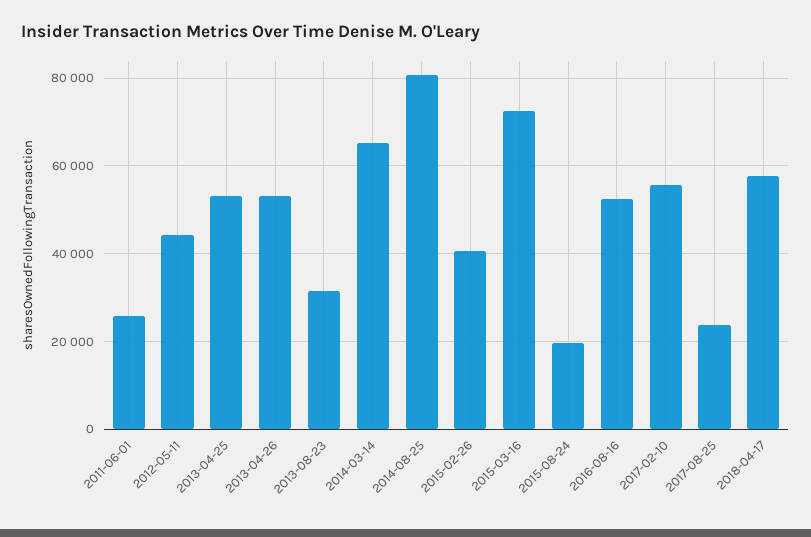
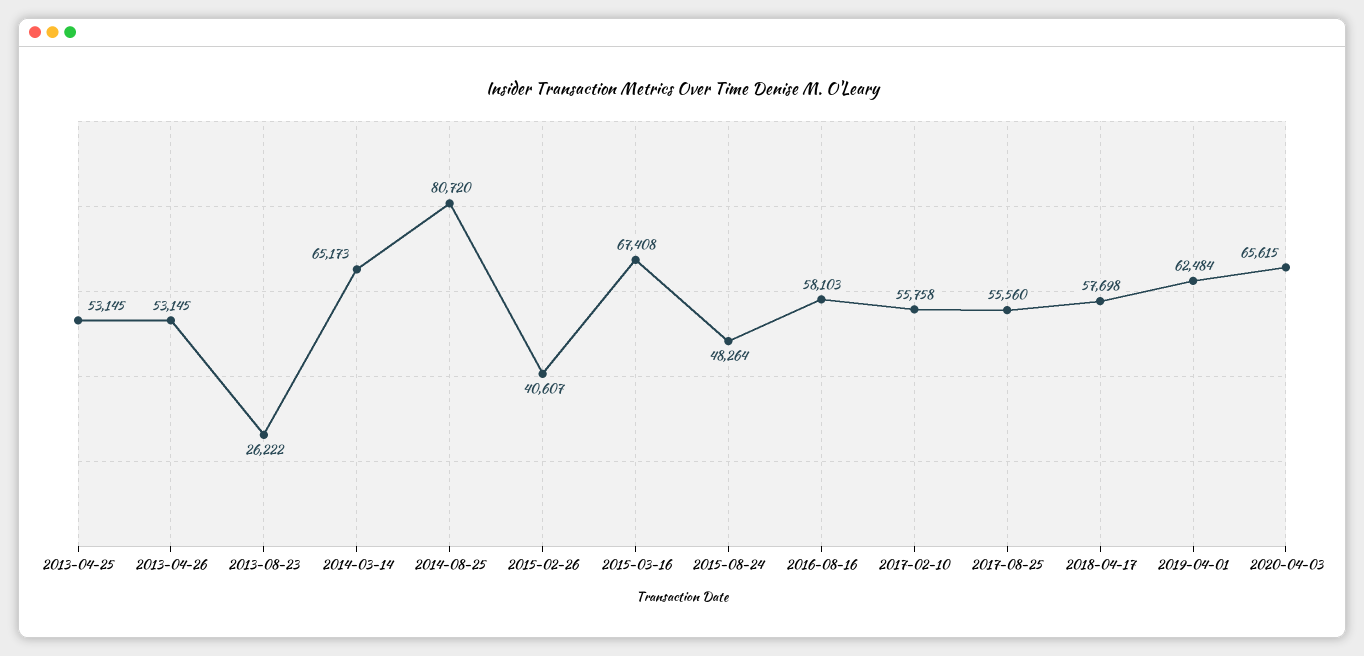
2011-06-01: 26000 -> none
2012-05-11: 44000 -> none
2013-08-23: 32000 -> 26222
2015-03-16: 72000 -> 67408
2015-08-24: 20000 -> 48264
2016-08-16: 52000 -> 58103
2017-08-25: 24000 -> 55560
2019-04-01: none -> 62484
2020-04-03: none -> 65615

